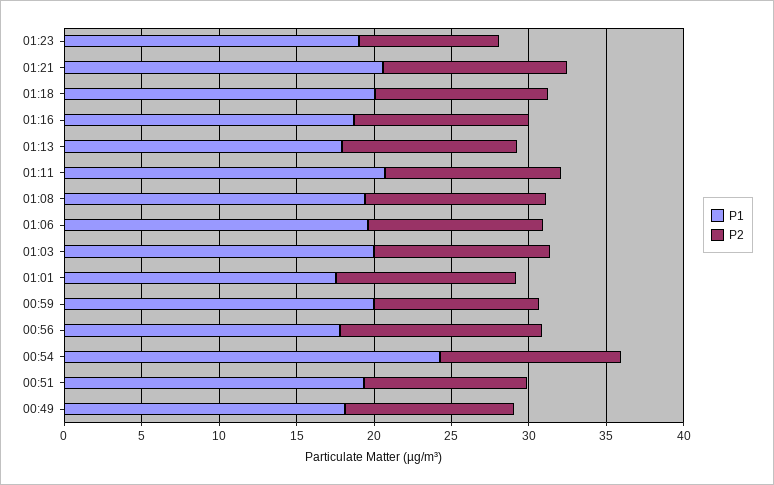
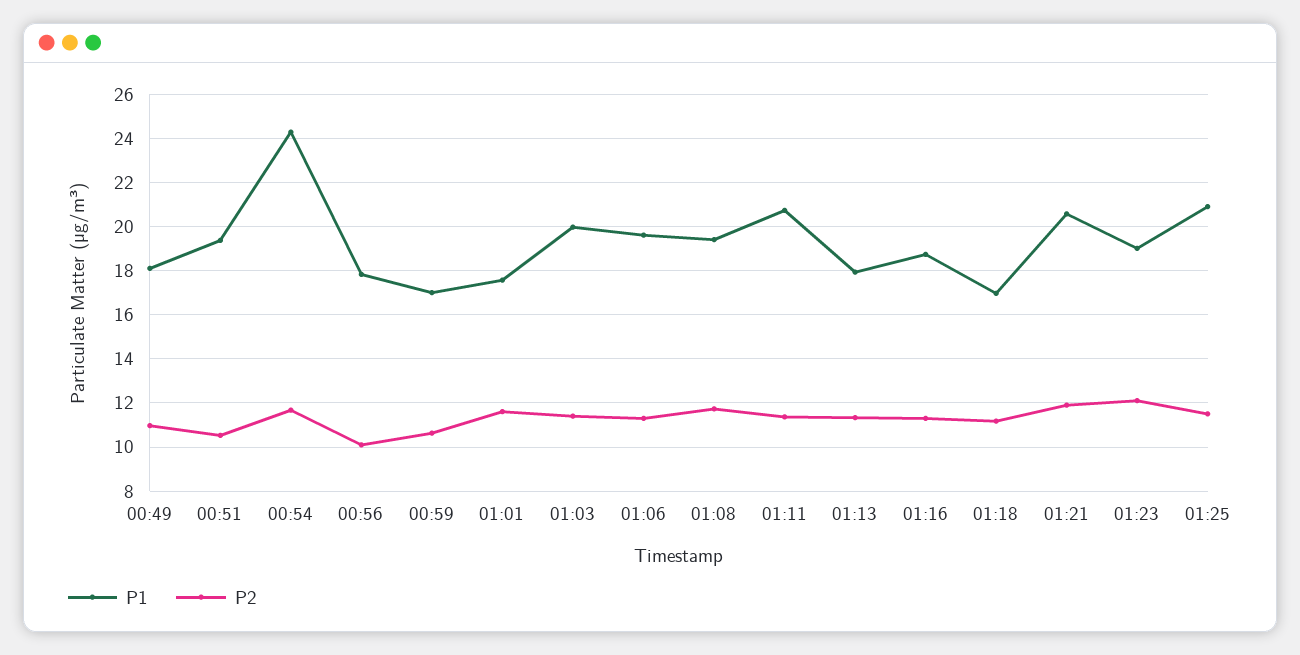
P2, 01:23: 9 -> 12
P1, 01:18: 20 -> 17
P1, 00:59: 20 -> 17
P2, 00:56: 13 -> 10
P1, 01:25: none -> 21
P2, 01:25: none -> 11.5

